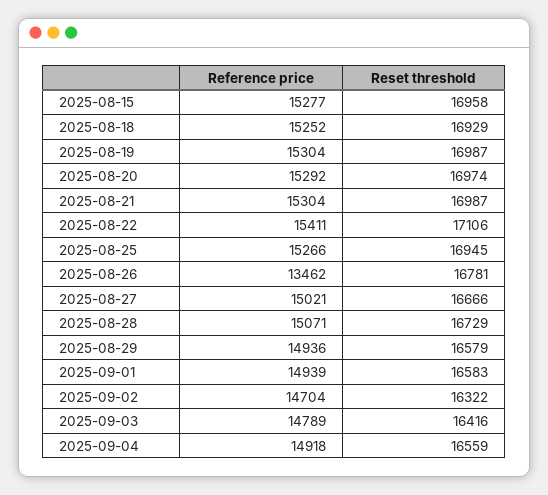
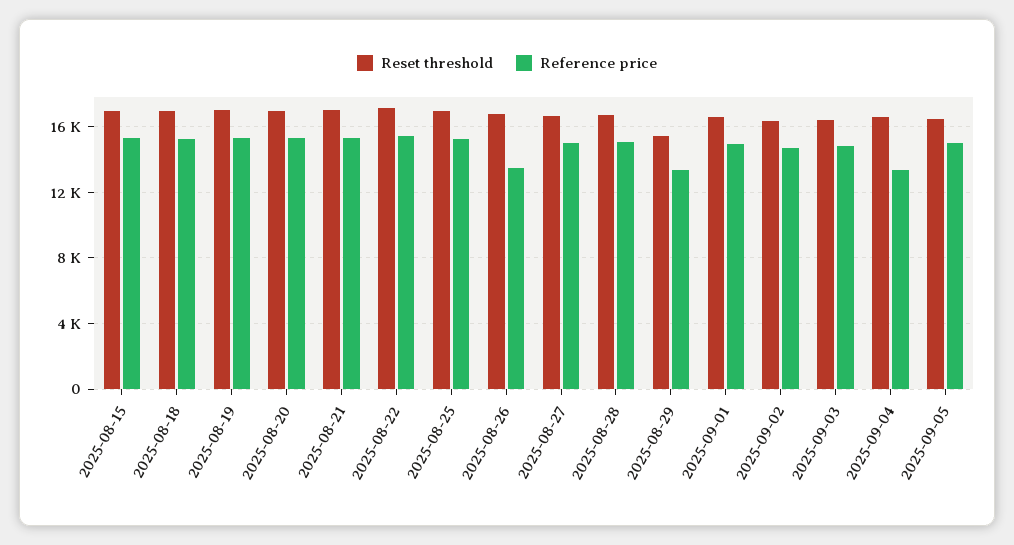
Reference price, 2025-08-29: 14936 -> 13500
Reset threshold, 2025-08-29: 16579 -> 15500
Reference price, 2025-09-04: 14918 -> 13500
Reset threshold, 2025-09-05: none -> 16500
Reference price, 2025-09-05: none -> 15000

